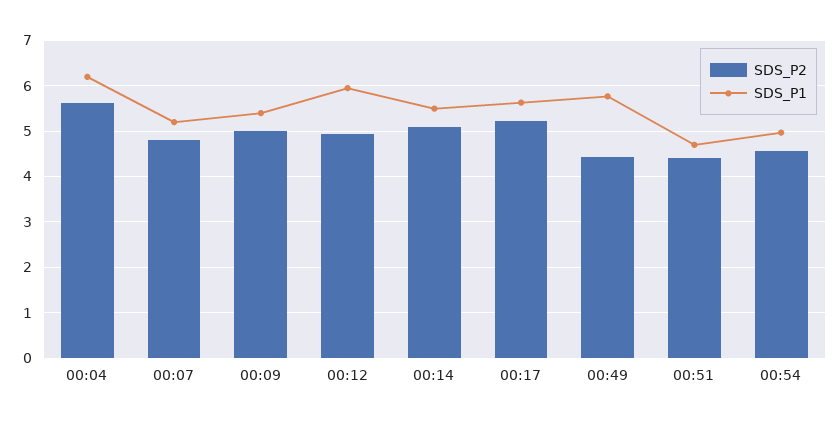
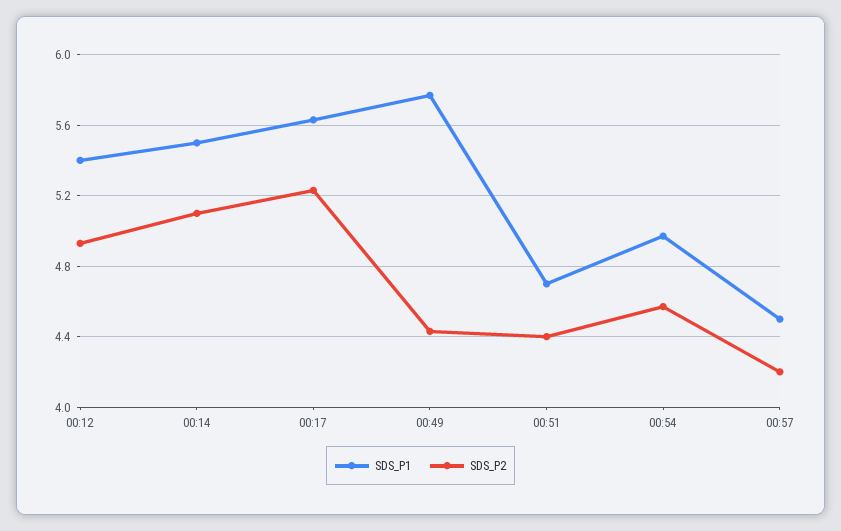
SDS_P2, 00:04: 5.6 -> none
SDS_P1, 00:04: 6.2 -> none
SDS_P2, 00:07: 4.8 -> none
SDS_P1, 00:07: 5.2 -> none
SDS_P2, 00:09: 5 -> none
SDS_P1, 00:09: 5.4 -> none
SDS_P1, 00:12: 6 -> 5.4
SDS_P1, 00:57: none -> 4.5
SDS_P2, 00:57: none -> 4.2

